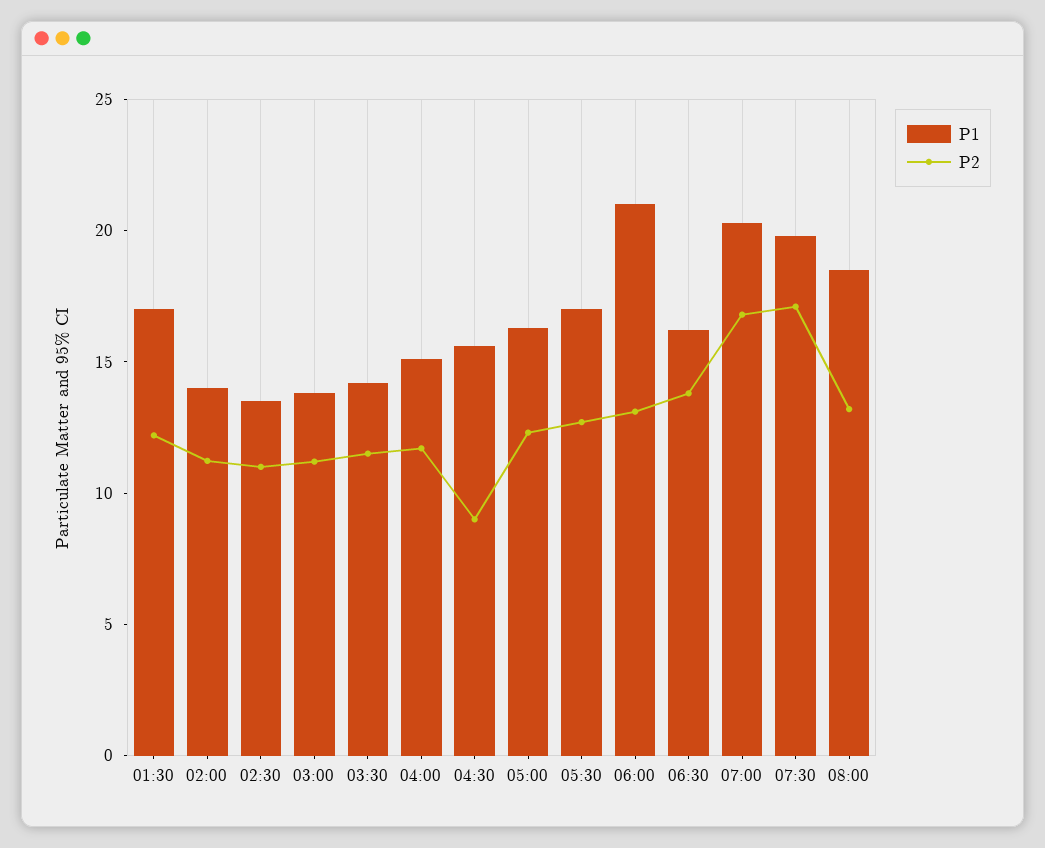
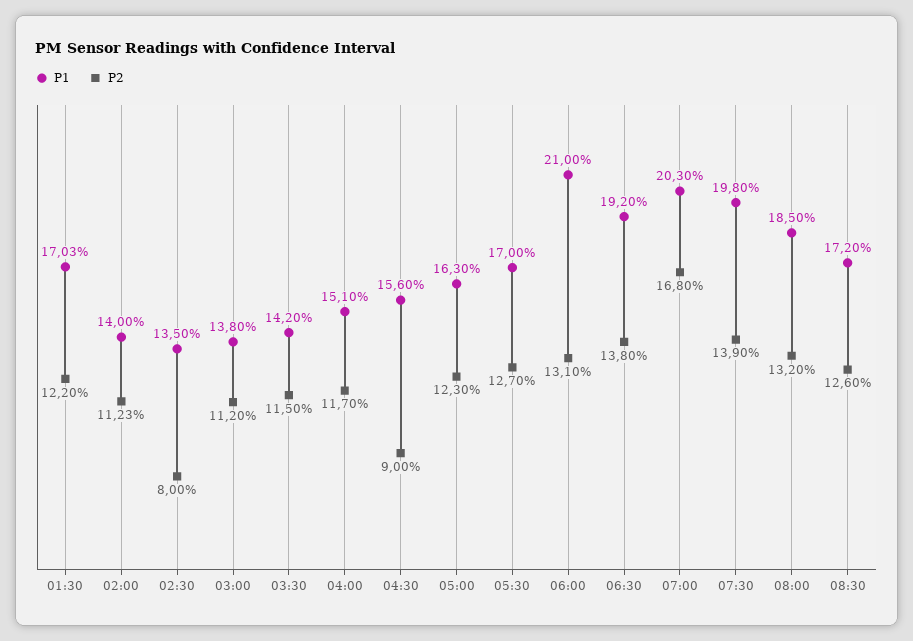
P2, 02:30: 11 -> 8
P1, 06:30: 16 -> 19.2
P2, 07:30: 17 -> 13.9
P1, 08:30: none -> 17.2
P2, 08:30: none -> 12.6

